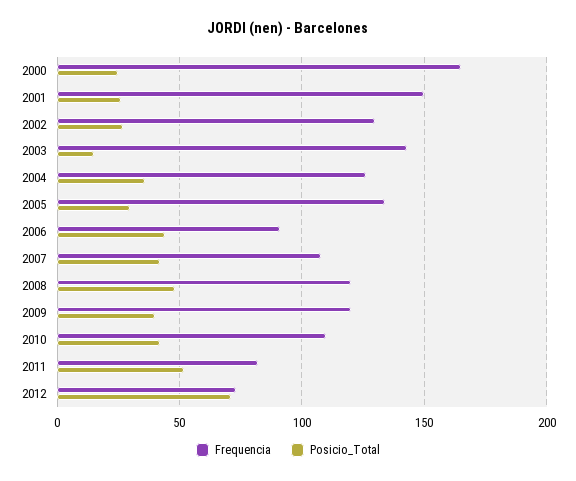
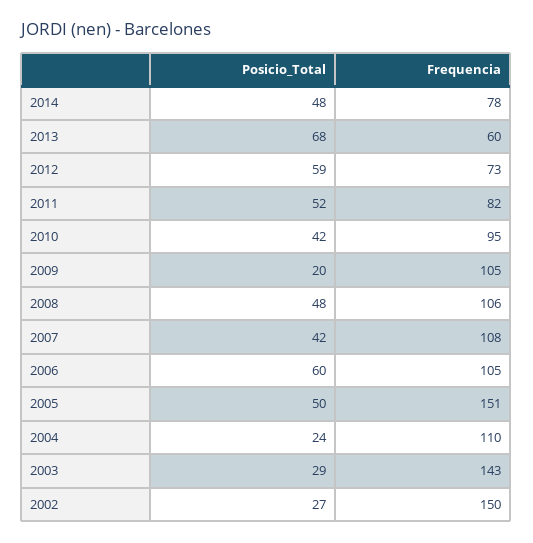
Frequencia, 2000: 165 -> none
Posicio_Total, 2000: 25 -> none
Frequencia, 2001: 150 -> none
Posicio_Total, 2001: 25 -> none
Frequencia, 2002: 130 -> 150
Posicio_Total, 2003: 15 -> 29
Frequencia, 2004: 125 -> 110
Posicio_Total, 2004: 35 -> 24
Frequencia, 2005: 135 -> 151
Posicio_Total, 2005: 30 -> 50
Frequencia, 2006: 90 -> 105
Posicio_Total, 2006: 45 -> 60
Frequencia, 2008: 120 -> 106
Frequencia, 2009: 120 -> 105
Posicio_Total, 2009: 40 -> 20
Frequencia, 2010: 110 -> 95
Posicio_Total, 2012: 70 -> 59
Posicio_Total, 2014: none -> 48
Frequencia, 2014: none -> 78
Posicio_Total, 2013: none -> 68
Frequencia, 2013: none -> 60

